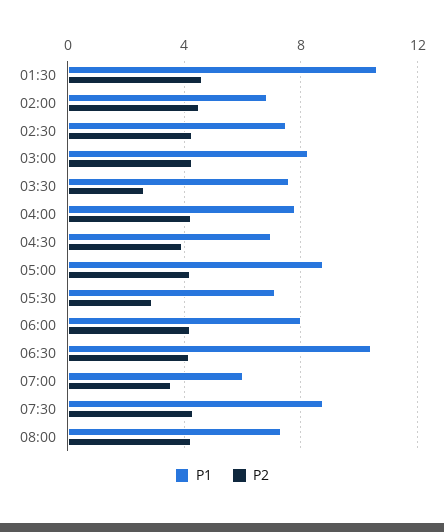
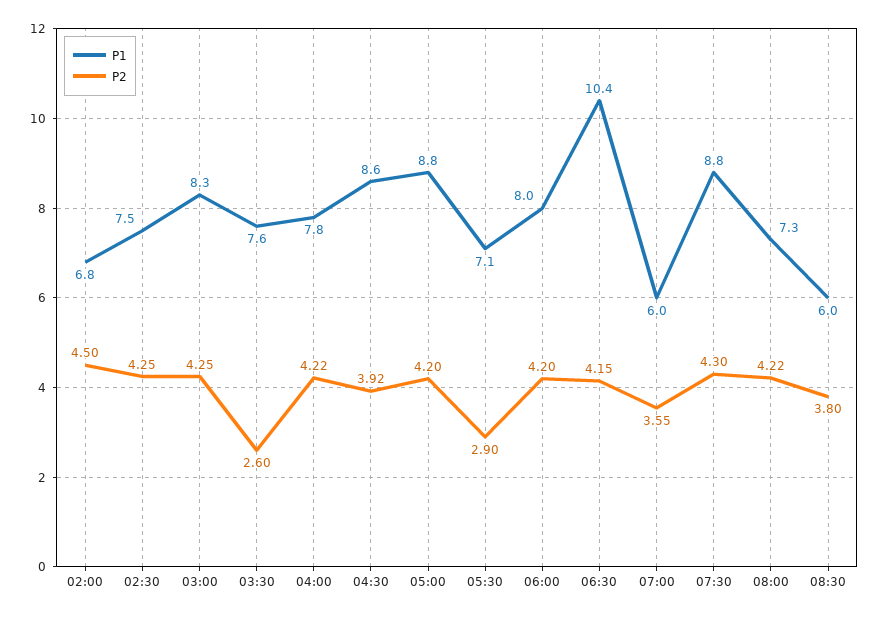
P1, 01:30: 10.5 -> none
P2, 01:30: 4.5 -> none
P1, 04:30: 7 -> 8.6
P1, 08:30: none -> 6
P2, 08:30: none -> 3.8

